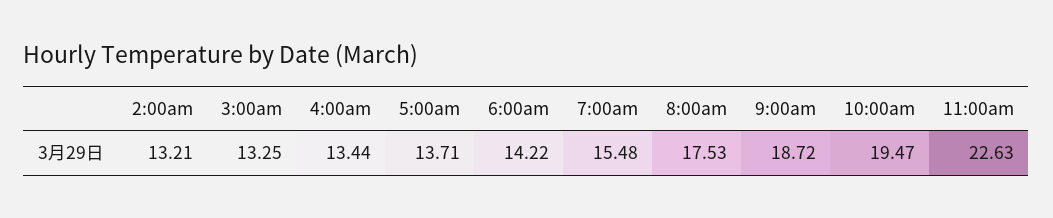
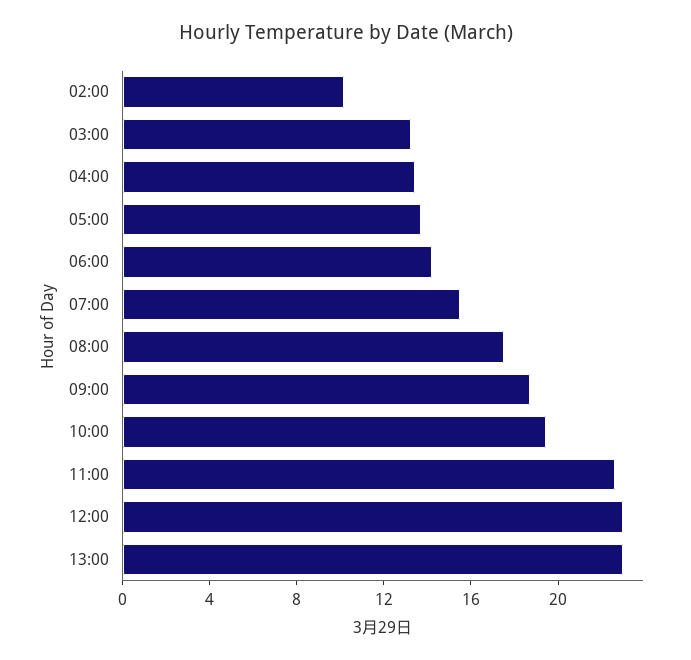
2:00am: 13.21 -> 10
12:00: none -> 23
13:00: none -> 23

